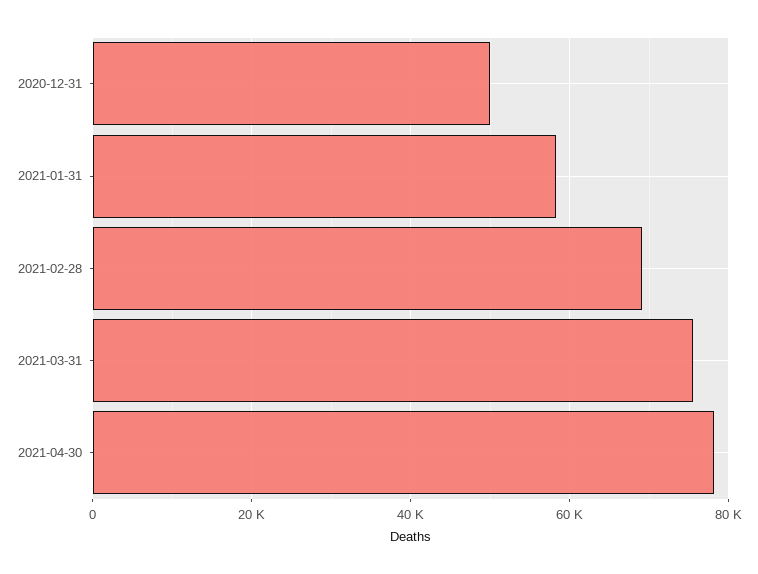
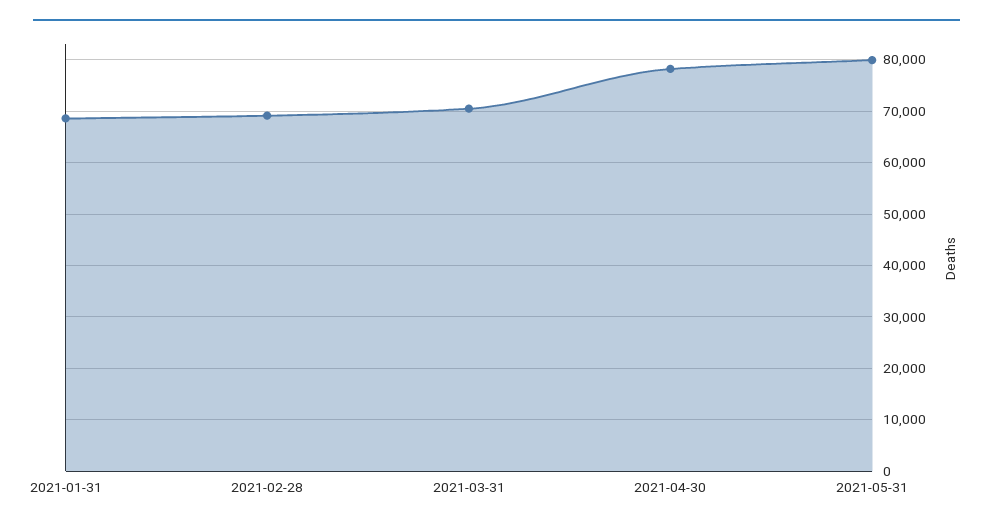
2020-12-31: 50000 -> none
2021-01-31: 58000 -> 68000
2021-03-31: 76000 -> 70000
2021-05-31: none -> 80000

